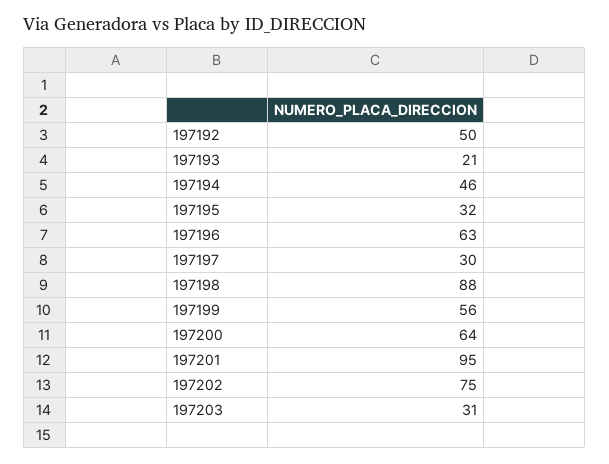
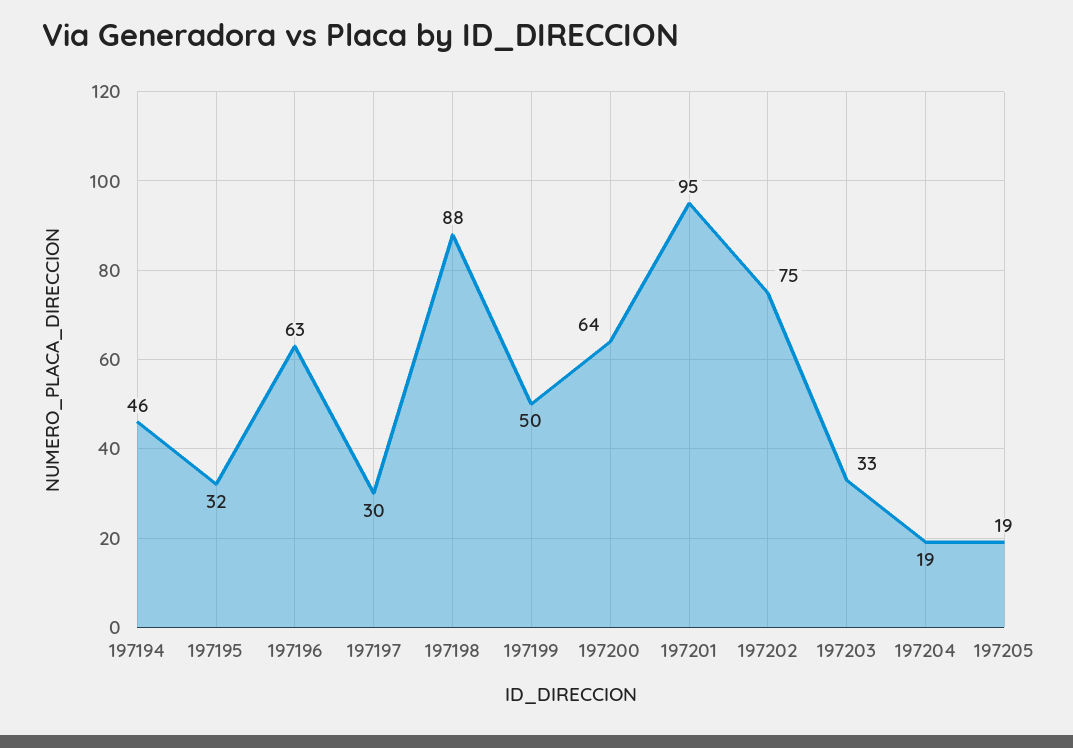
197192: 50 -> none
197193: 21 -> none
197199: 56 -> 50
197203: 31 -> 33
197204: none -> 19
197205: none -> 19

